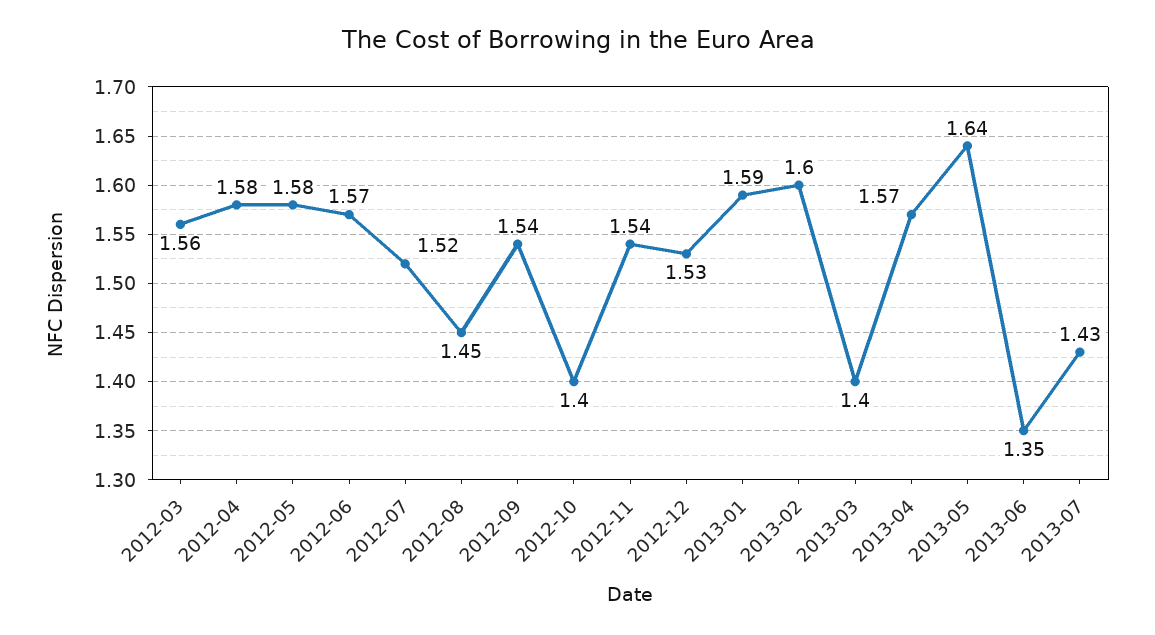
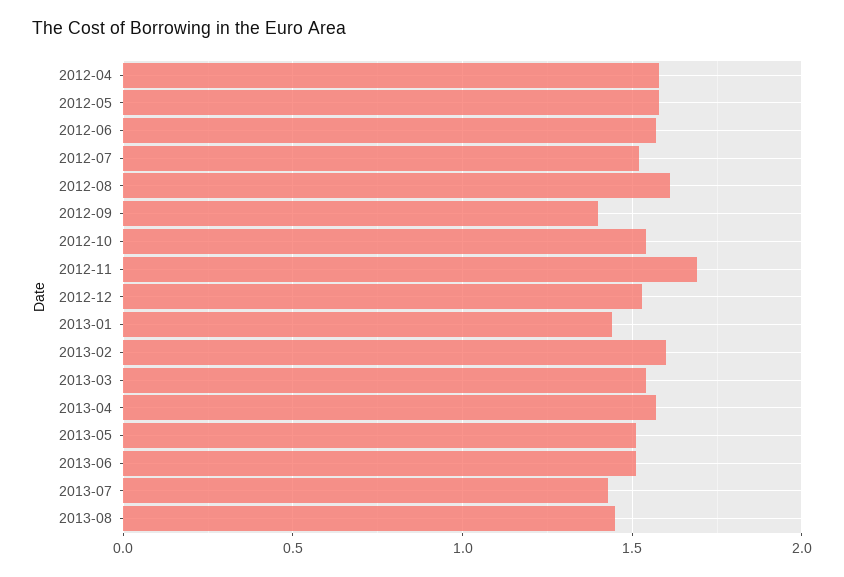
2012-03: 1.56 -> none
2012-08: 1.45 -> 1.6
2012-09: 1.54 -> 1.4
2012-10: 1.4 -> 1.55
2012-11: 1.54 -> 1.7
2013-01: 1.59 -> 1.45
2013-03: 1.4 -> 1.55
2013-05: 1.64 -> 1.5
2013-06: 1.35 -> 1.5
2013-08: none -> 1.45

